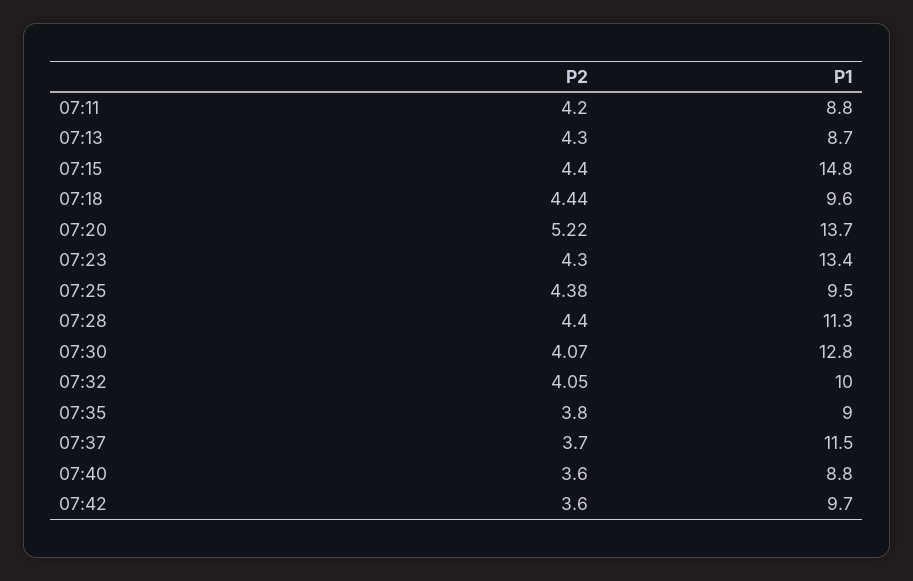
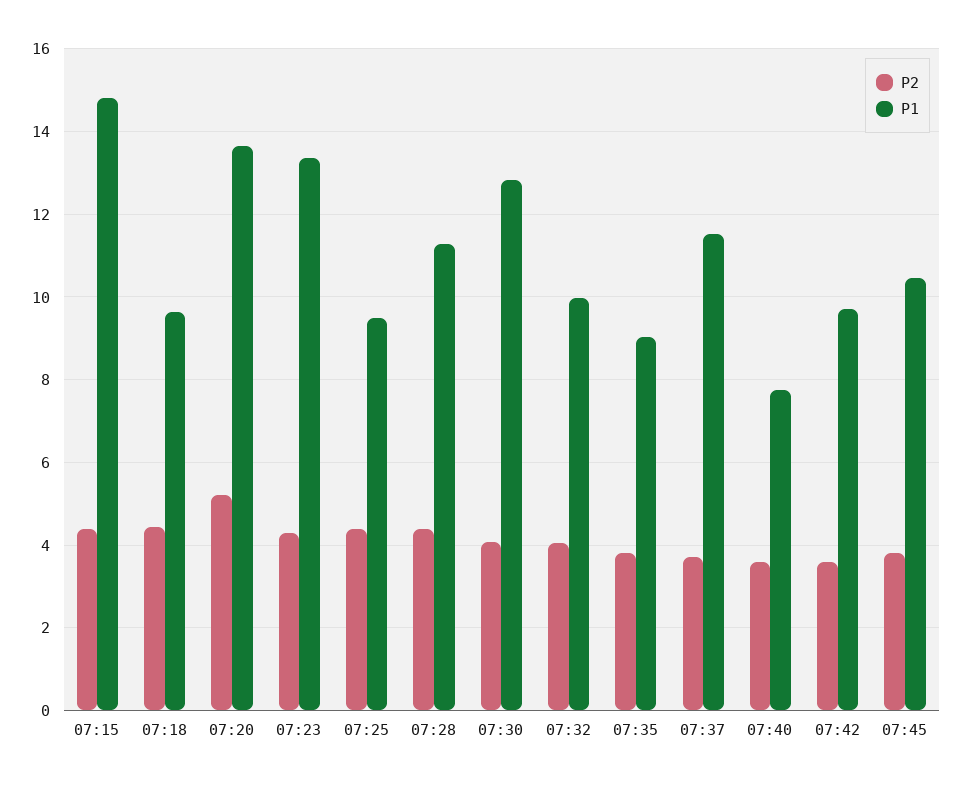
P2, 07:11: 4.2 -> none
P1, 07:11: 8.8 -> none
P2, 07:13: 4.3 -> none
P1, 07:13: 8.7 -> none
P1, 07:40: 8.8 -> 7.8
P2, 07:45: none -> 3.8
P1, 07:45: none -> 10.4

